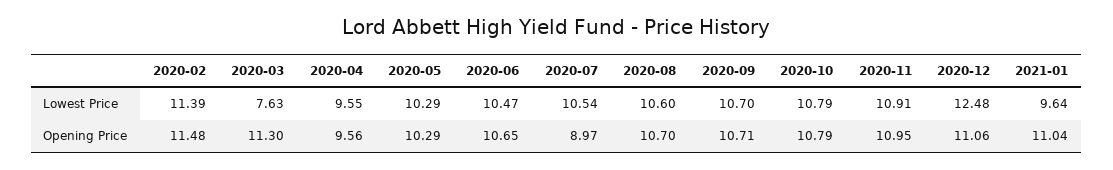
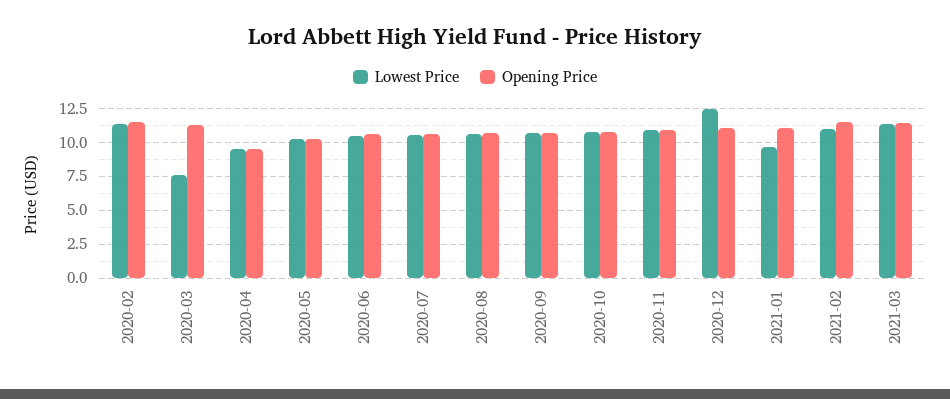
Opening Price, 2020-07: 8.97 -> 10.5
Lowest Price, 2021-02: none -> 11
Opening Price, 2021-02: none -> 11.5
Lowest Price, 2021-03: none -> 11.5
Opening Price, 2021-03: none -> 11.5

